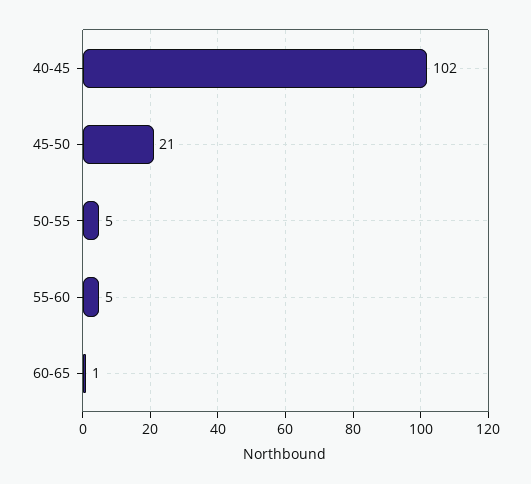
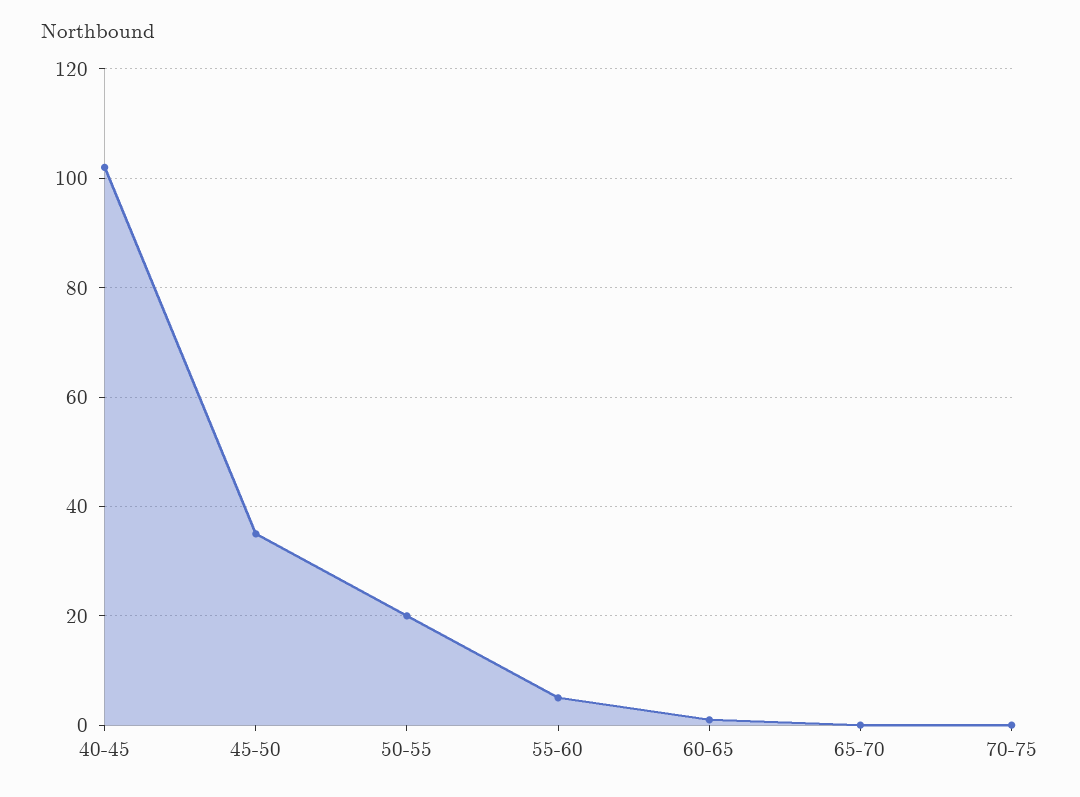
45-50: 21 -> 35
50-55: 5 -> 20
65-70: none -> 0
70-75: none -> 0

